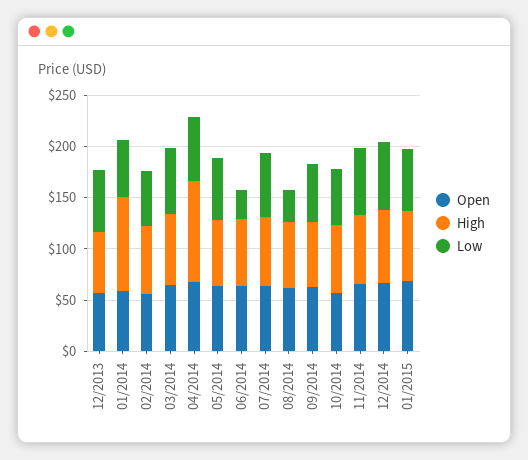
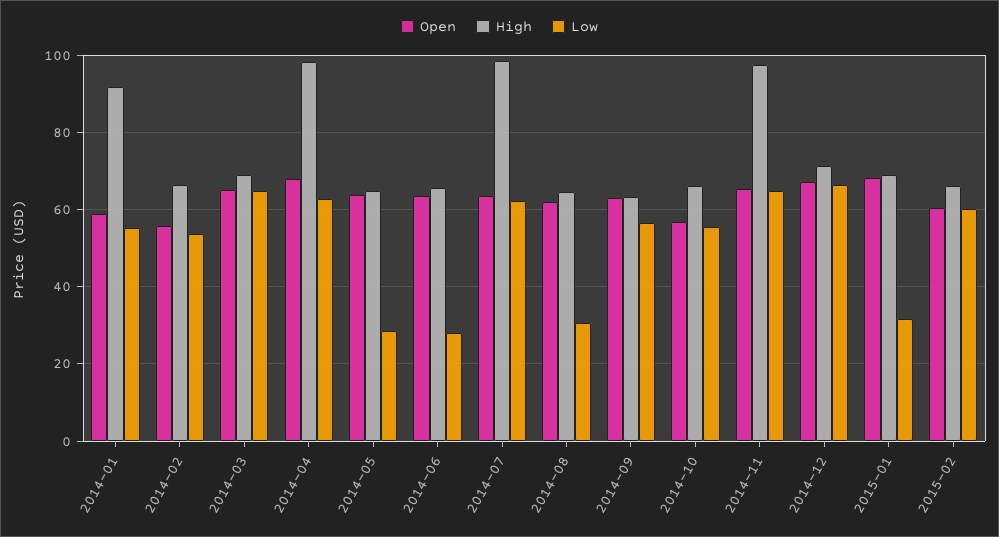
Open, 12/2013: 60 -> none
High, 12/2013: 60 -> none
Low, 12/2013: 60 -> none
Low, 05/2014: 60 -> 28
High, 07/2014: 70 -> 98
High, 11/2014: 70 -> 98
Low, 01/2015: 60 -> 32
Open, 2015-02: none -> 60
High, 2015-02: none -> 66
Low, 2015-02: none -> 60

